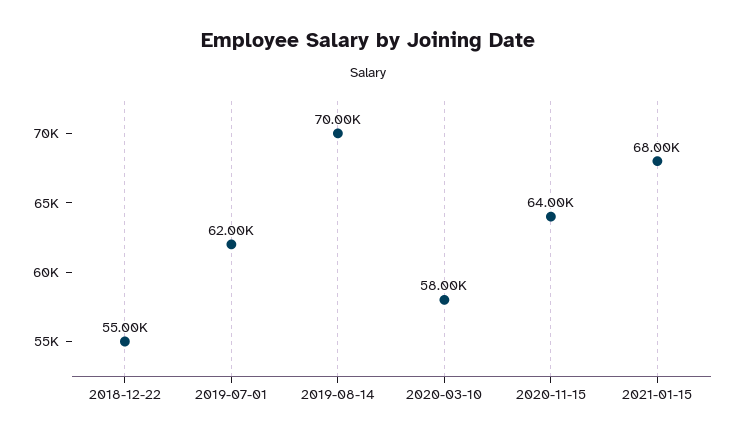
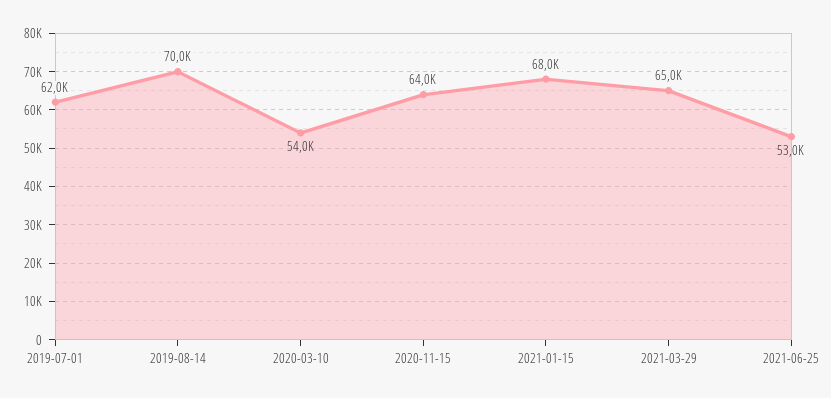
2018-12-22: 55000 -> none
2020-03-10: 58000 -> 54000
2021-03-29: none -> 65000
2021-06-25: none -> 53000

